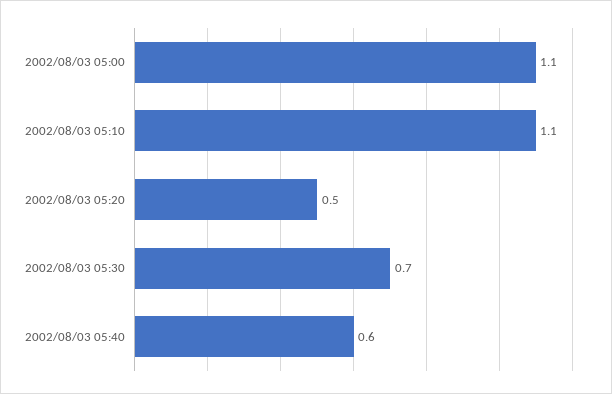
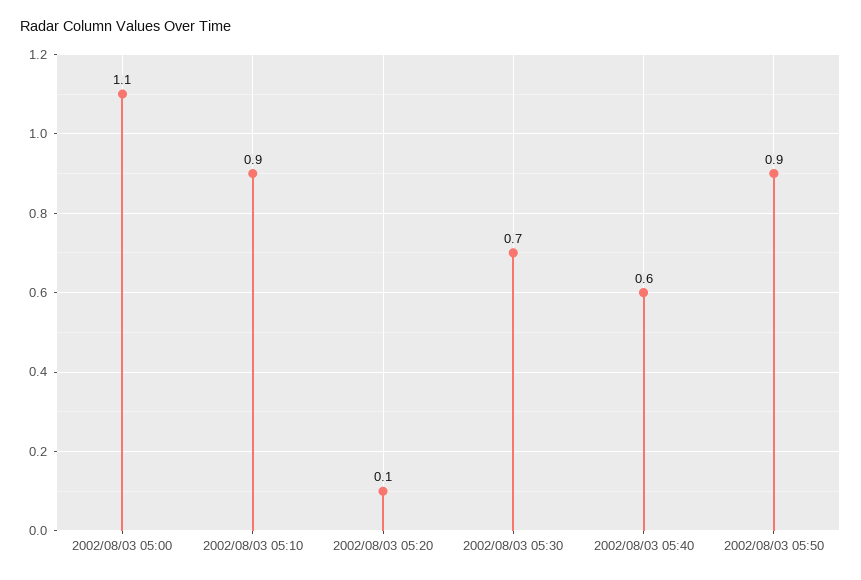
2002/08/03 05:10: 1.1 -> 0.9
2002/08/03 05:20: 0.5 -> 0.1
2002/08/03 05:50: none -> 0.9

